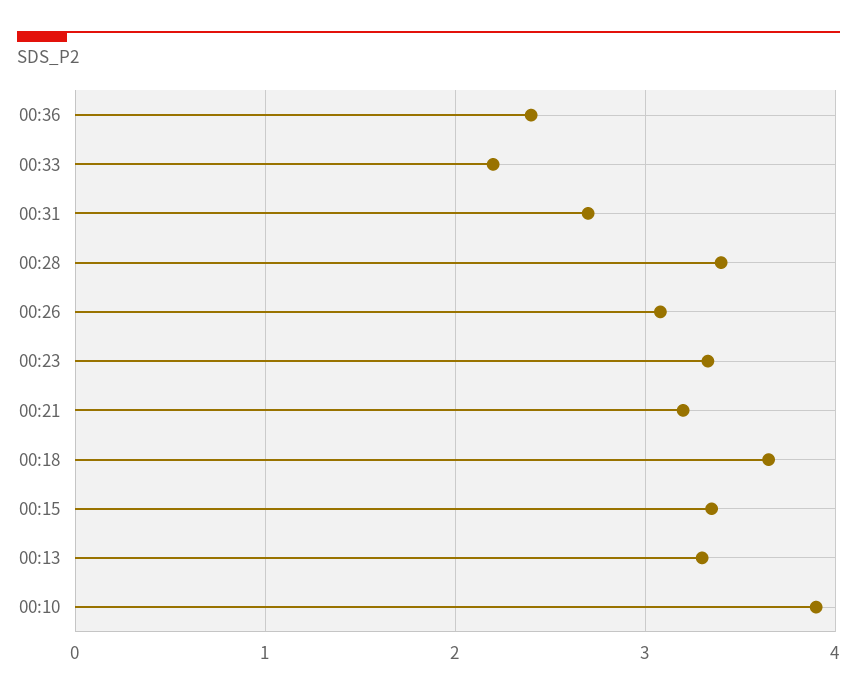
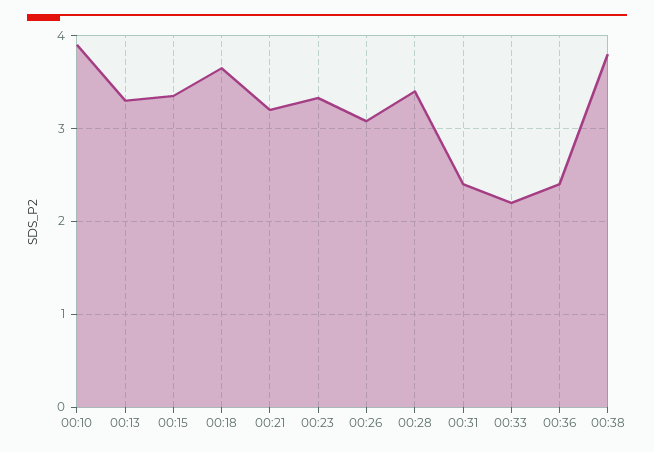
00:31: 2.7 -> 2.4
00:38: none -> 3.8

